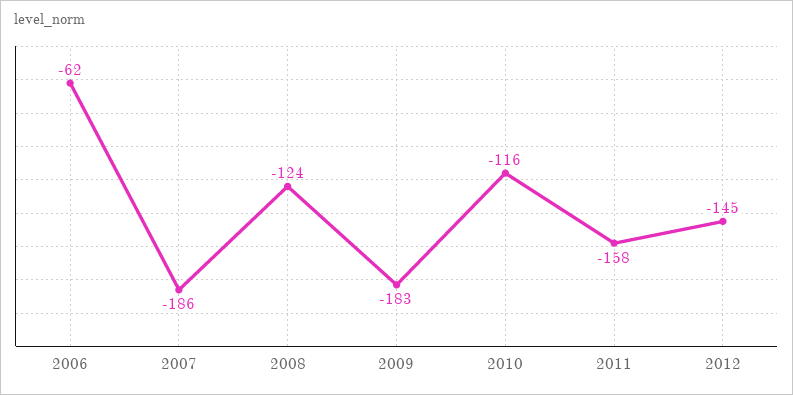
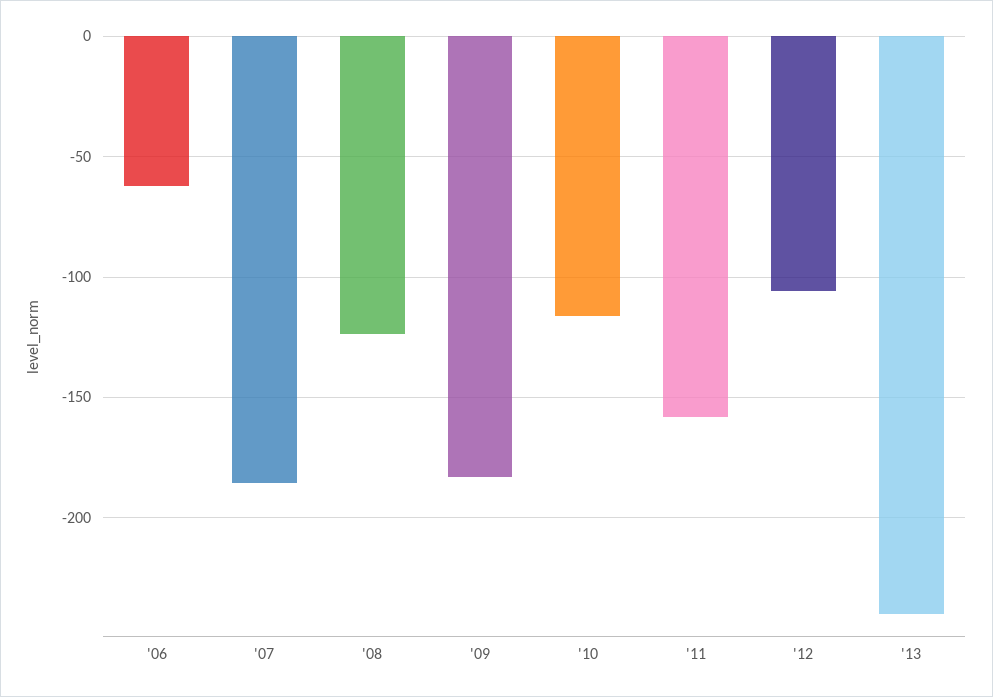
2012: -145 -> -105
'13: none -> -240

